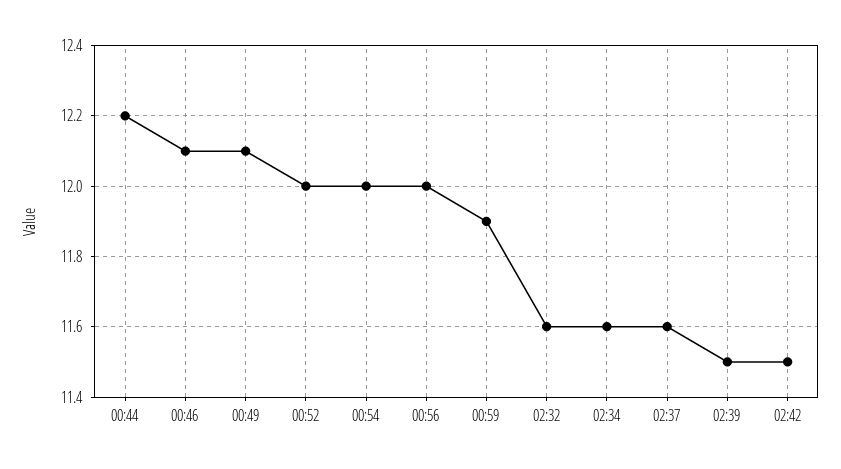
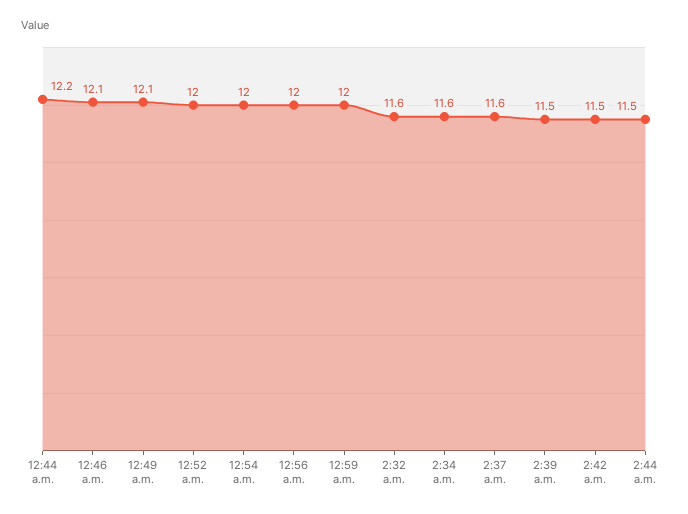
00:59: 11.9 -> 12
2:44 a.m.: none -> 11.5

